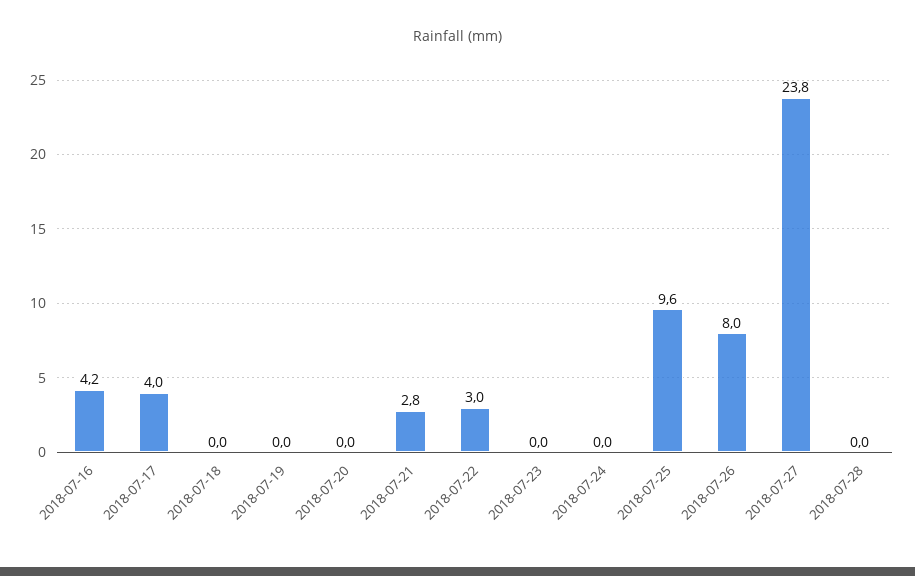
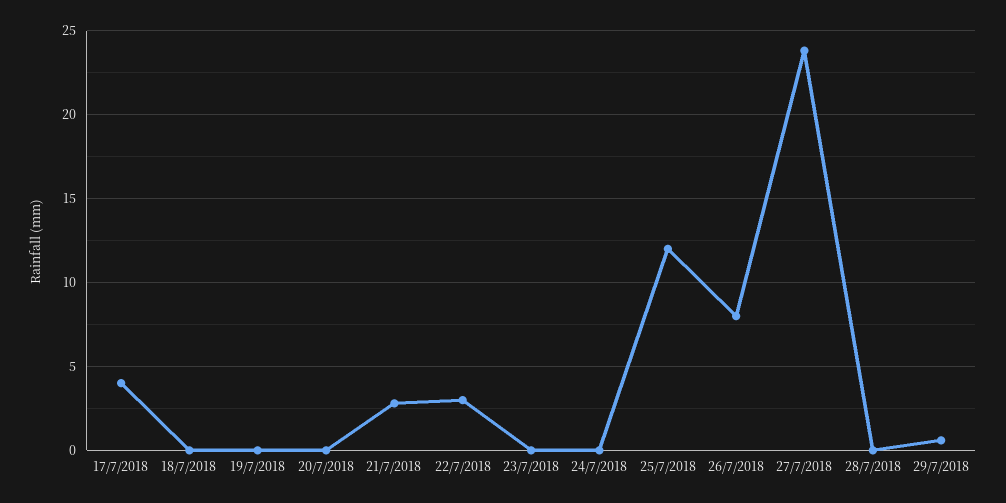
2018-07-16: 4.2 -> none
2018-07-25: 9.6 -> 12
29/7/2018: none -> 0.5

